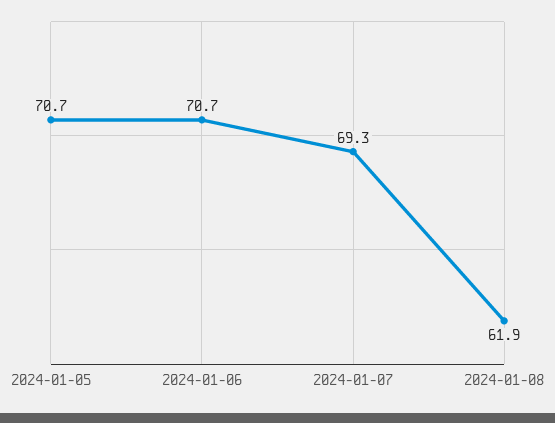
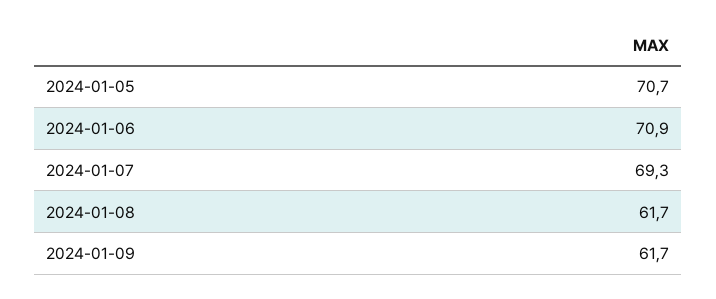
2024-01-06: 70.7 -> 70.9
2024-01-08: 61.9 -> 61.7
2024-01-09: none -> 61.7

